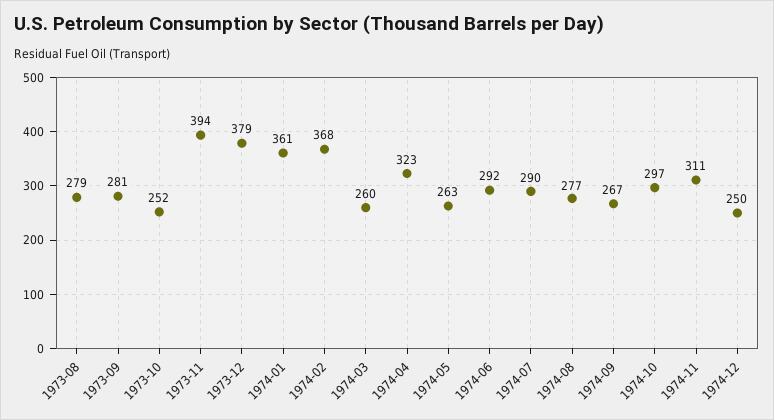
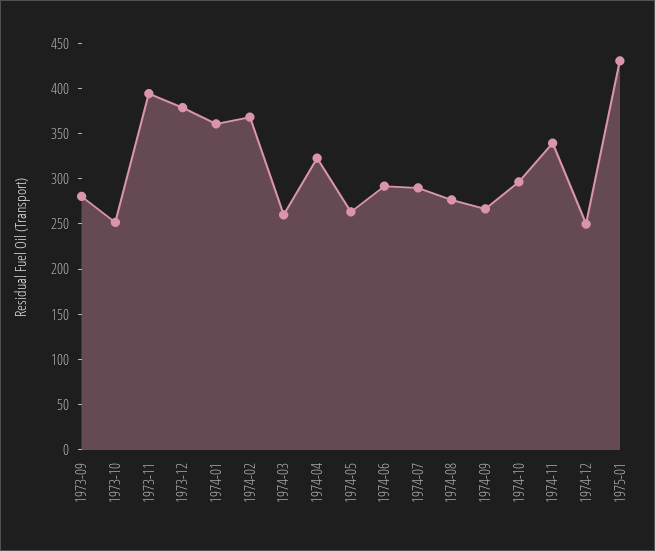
1973-08: 279 -> none
1974-11: 311 -> 340
1975-01: none -> 430

